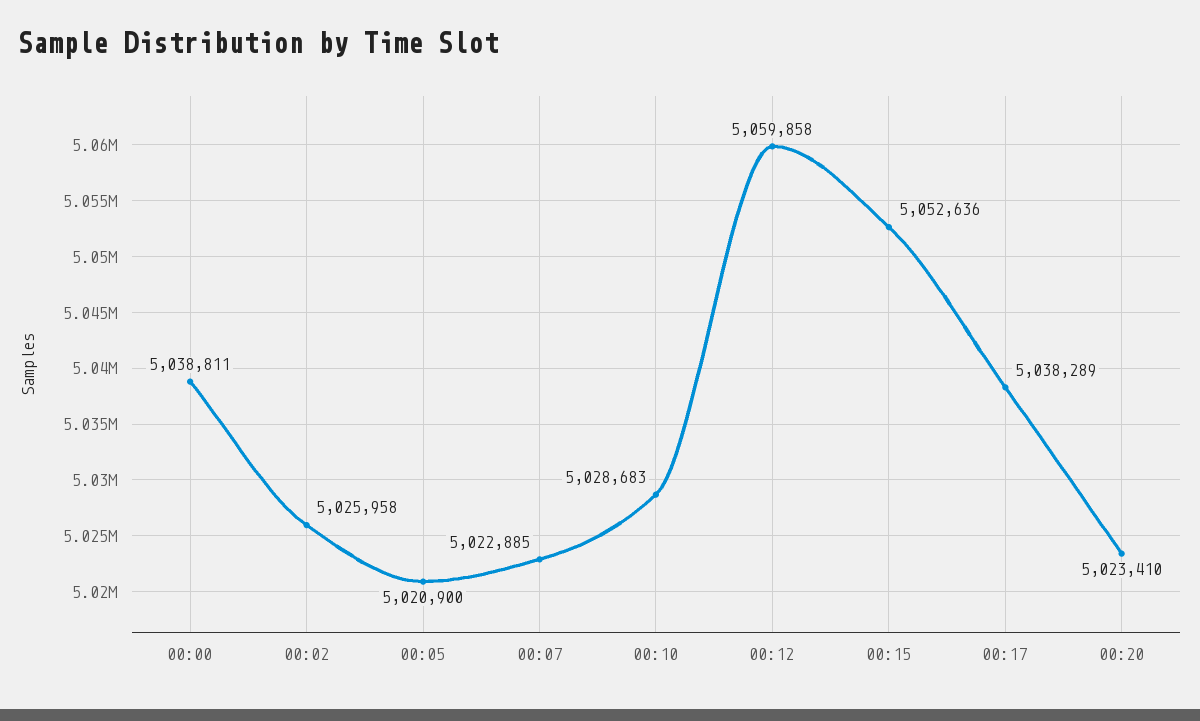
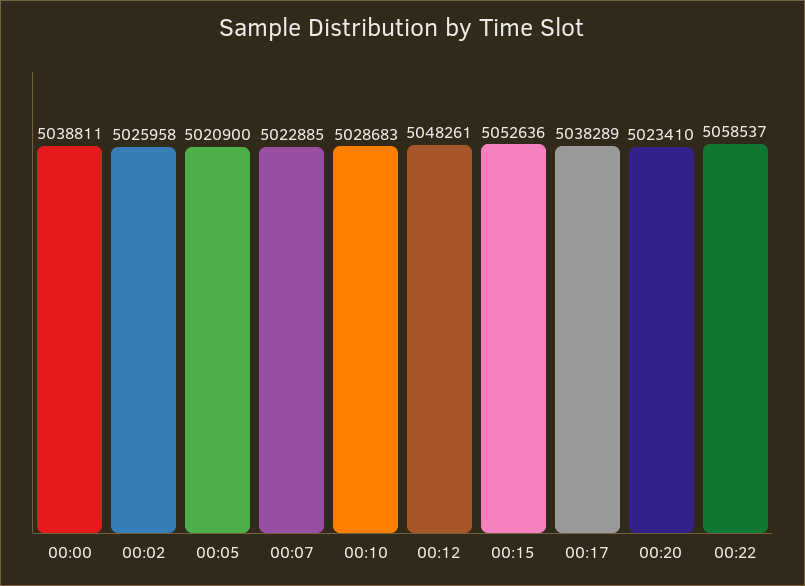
00:12: 5059858 -> 5048261
00:22: none -> 5058537

